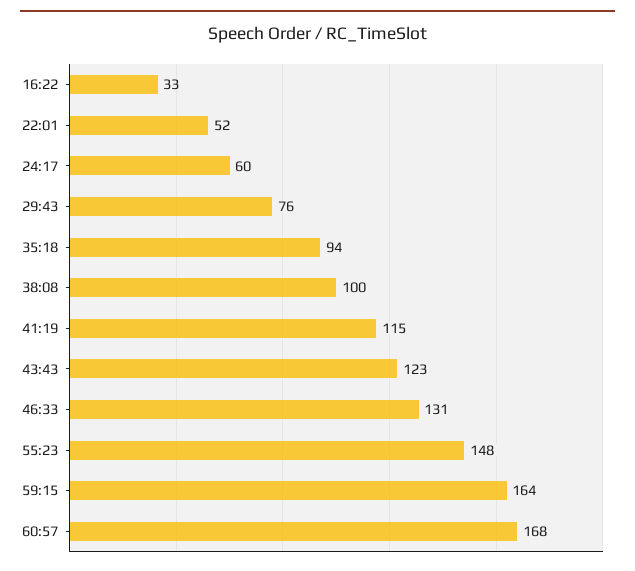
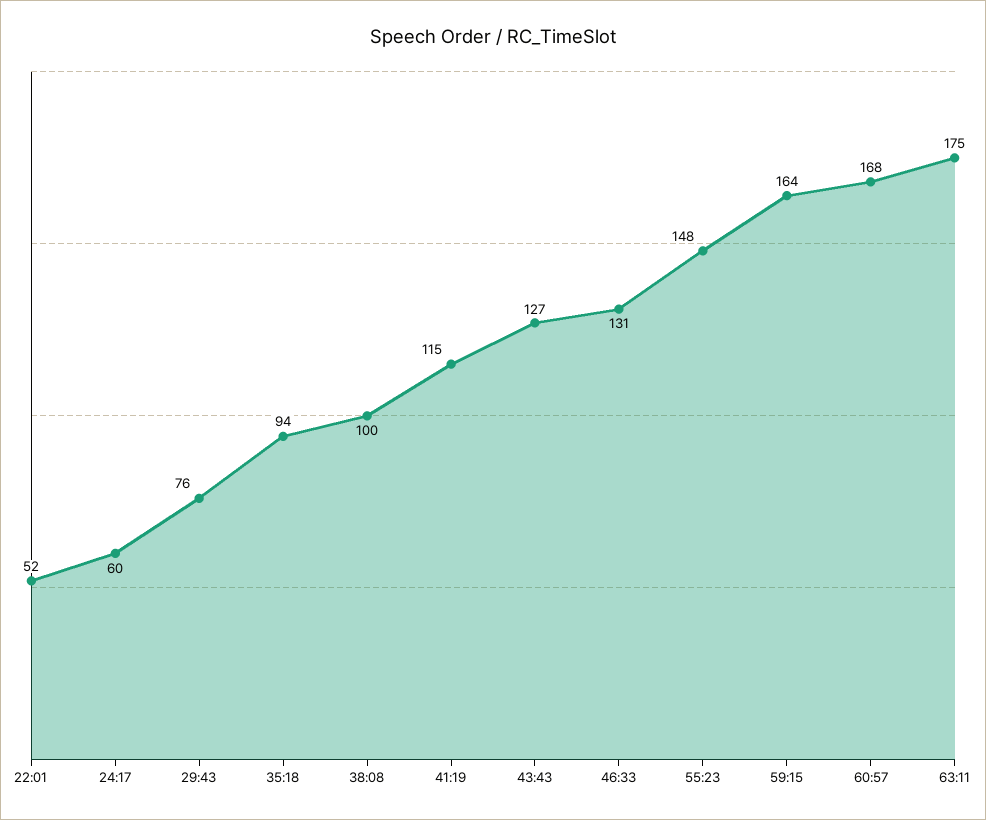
16:22: 33 -> none
43:43: 123 -> 127
63:11: none -> 175

